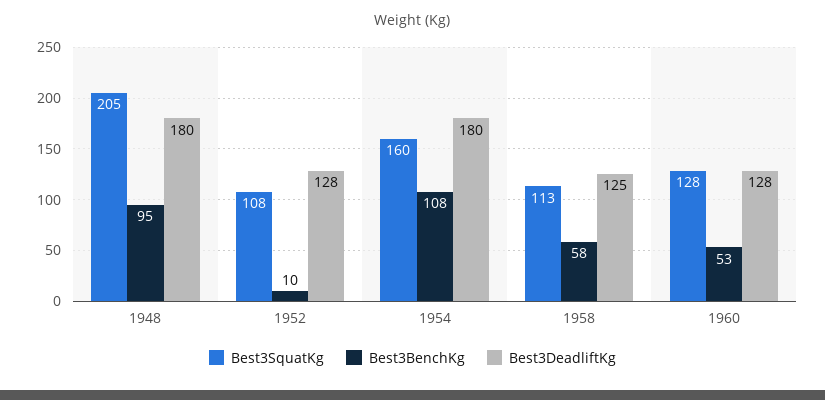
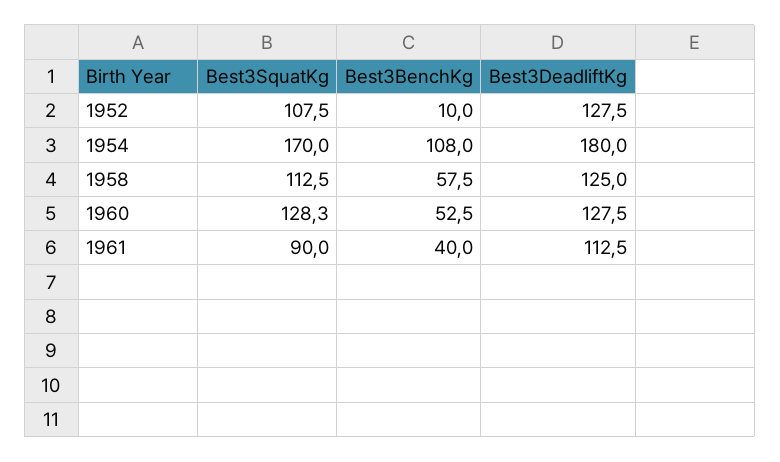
Best3SquatKg, 1948: 205 -> none
Best3BenchKg, 1948: 95 -> none
Best3DeadliftKg, 1948: 180 -> none
Best3SquatKg, 1954: 160 -> 170
Best3SquatKg, 1961: none -> 90
Best3BenchKg, 1961: none -> 40
Best3DeadliftKg, 1961: none -> 112.5

